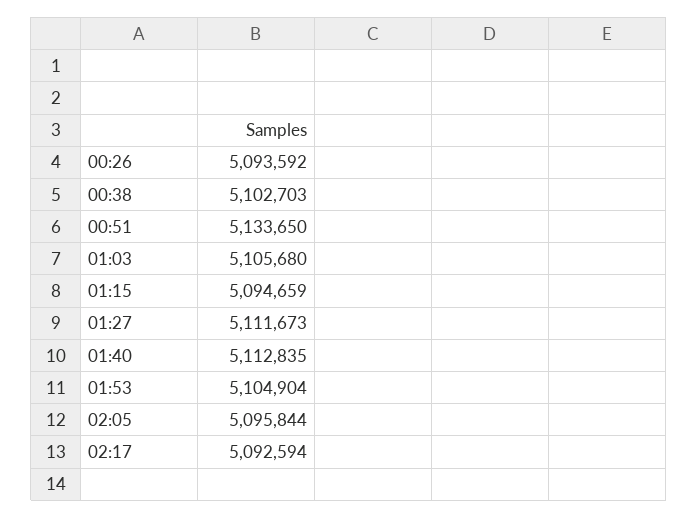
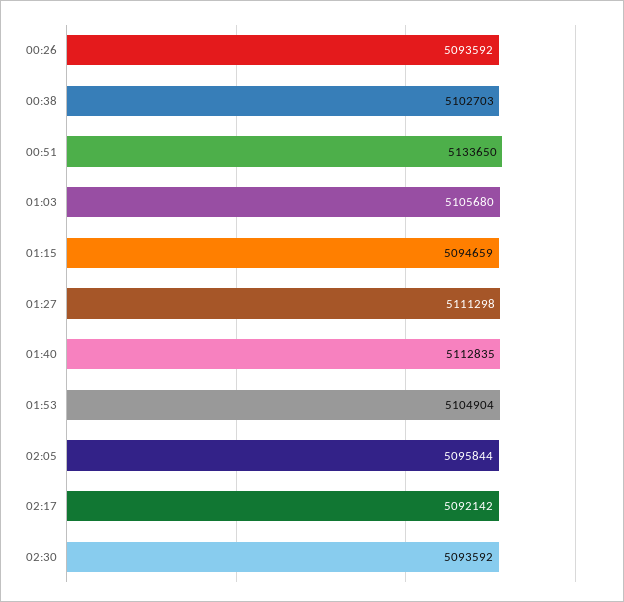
01:27: 5111673 -> 5111298
02:17: 5092594 -> 5092142
02:30: none -> 5093592

